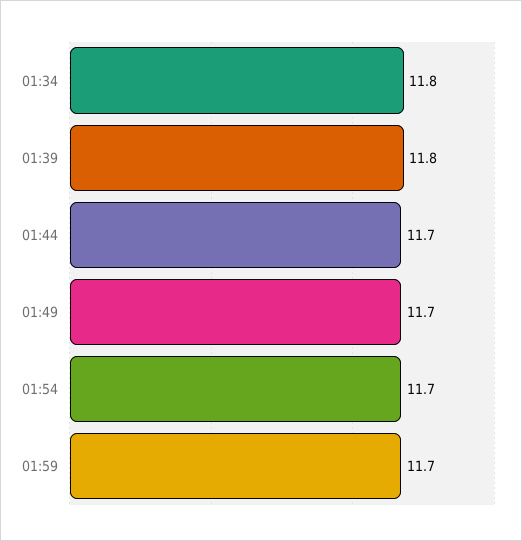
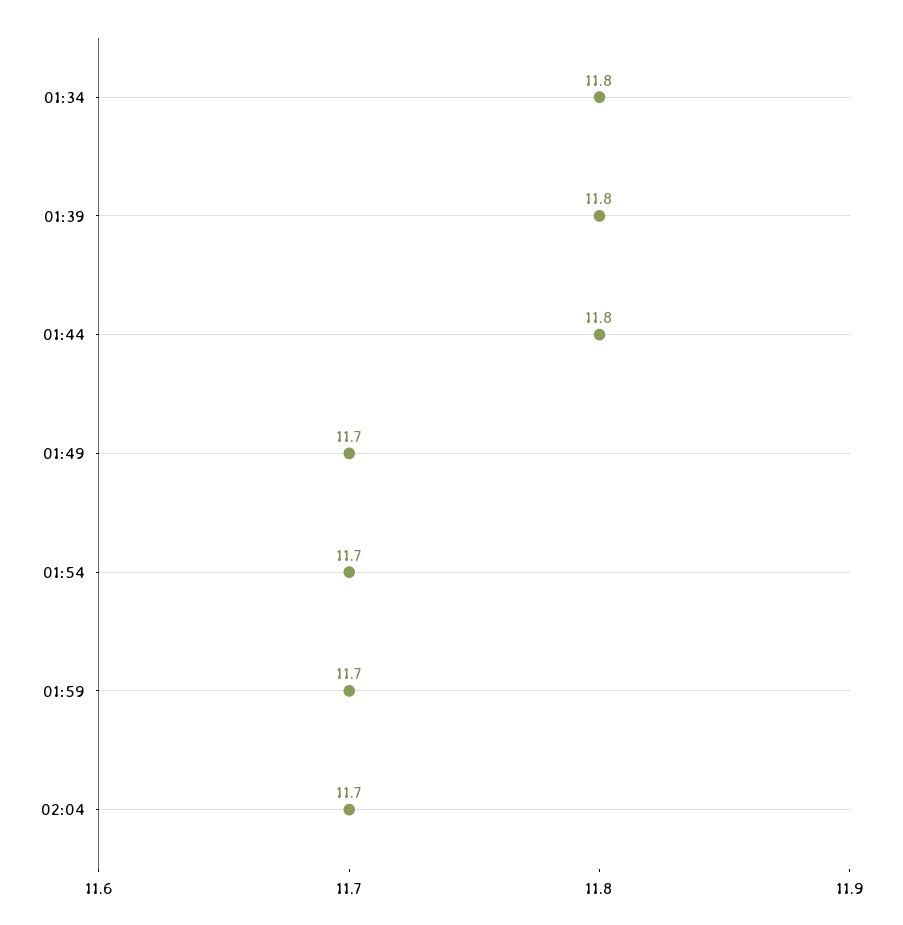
01:44: 11.7 -> 11.8
02:04: none -> 11.7

